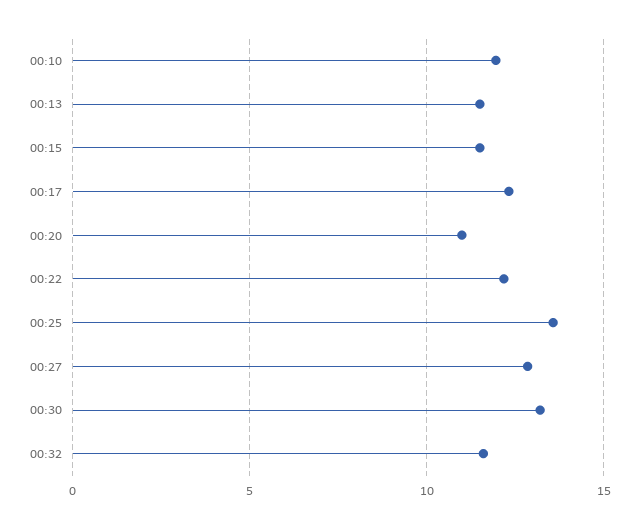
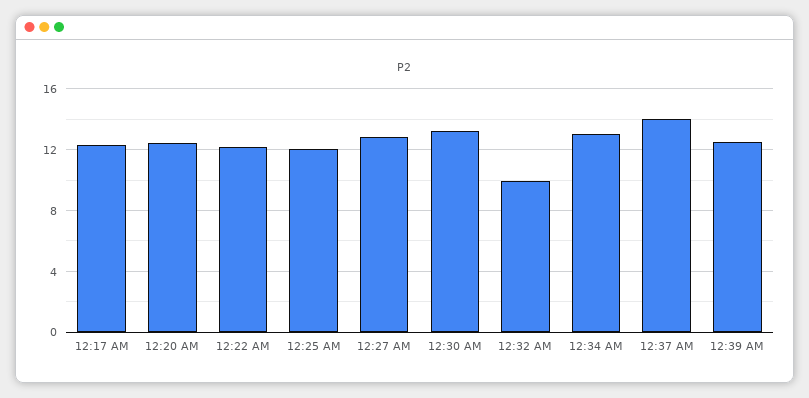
00:10: 12 -> none
00:13: 11.5 -> none
00:15: 11.5 -> none
00:20: 11 -> 12.5
00:25: 13.5 -> 12
00:32: 11.5 -> 10
12:34 AM: none -> 13
12:37 AM: none -> 14
12:39 AM: none -> 12.5

